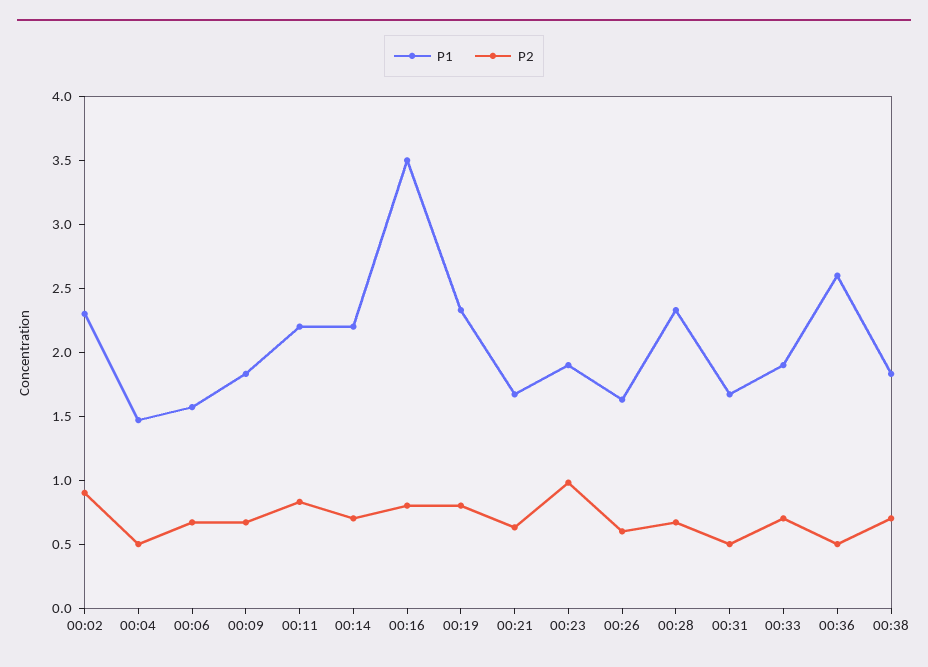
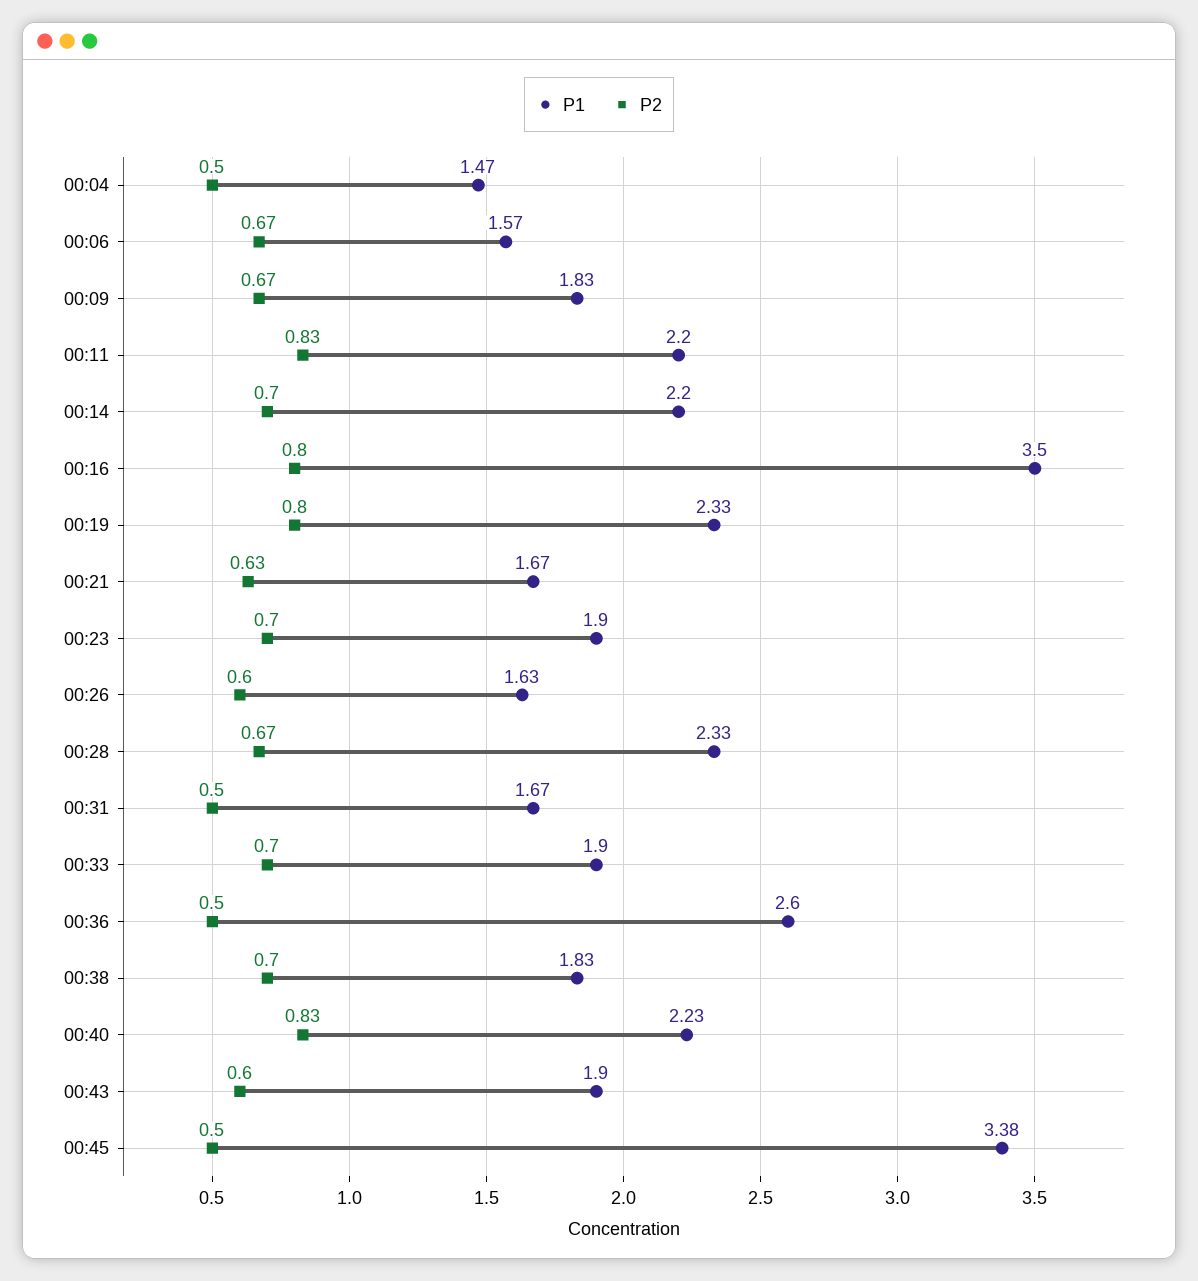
P1, 00:02: 2.3 -> none
P2, 00:02: 0.9 -> none
P2, 00:23: 1 -> 0.7
P1, 00:40: none -> 2.23
P2, 00:40: none -> 0.83
P1, 00:43: none -> 1.9
P2, 00:43: none -> 0.6
P1, 00:45: none -> 3.38
P2, 00:45: none -> 0.5

